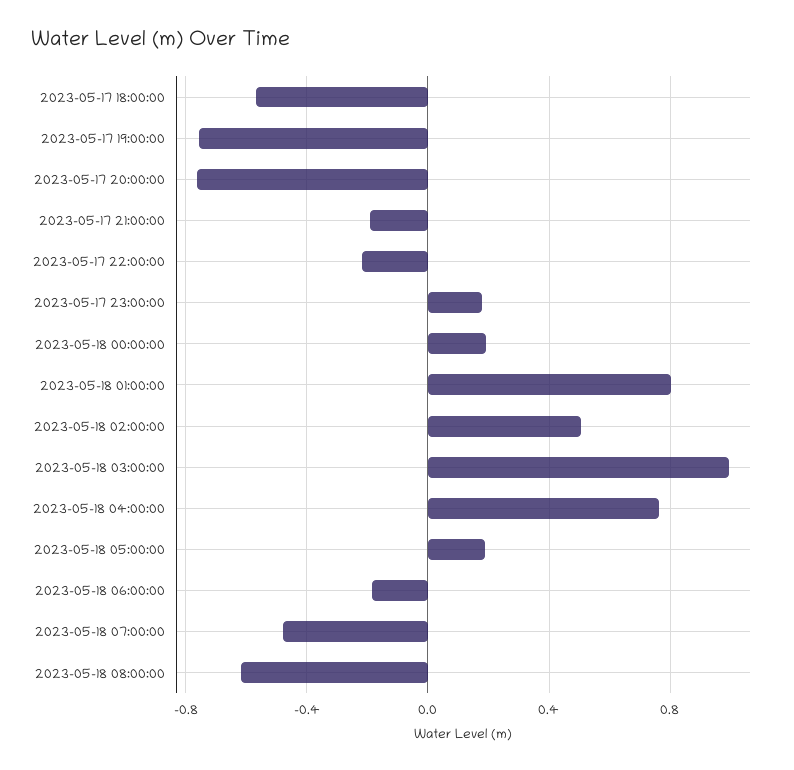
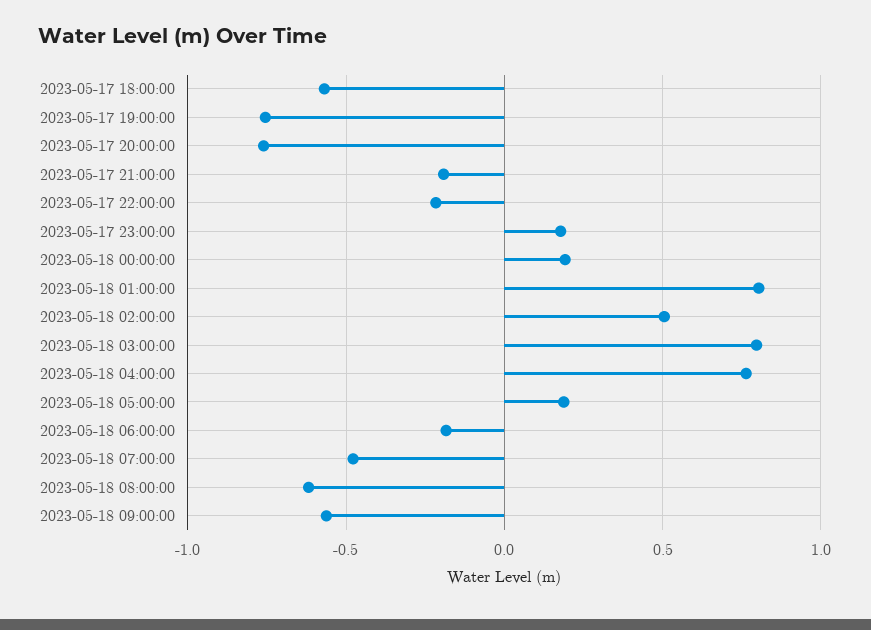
2023-05-18 03:00:00: 1 -> 0.8
2023-05-18 09:00:00: none -> -0.55

